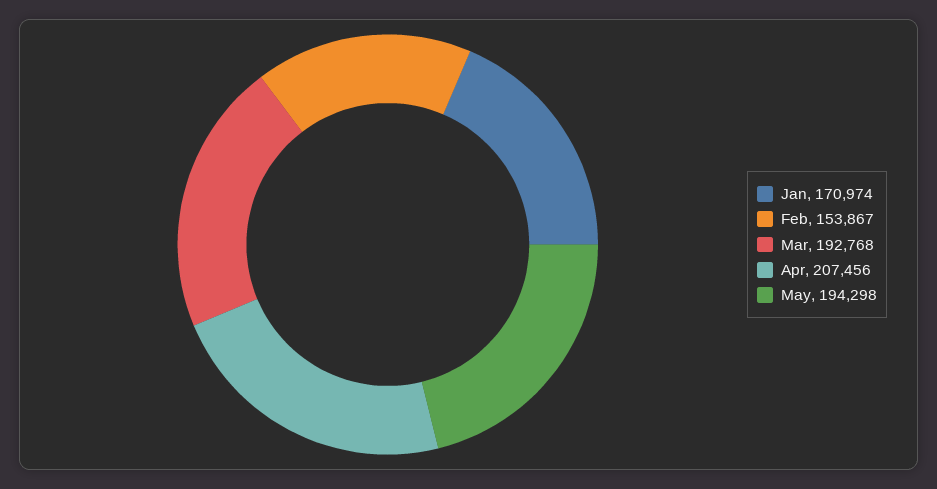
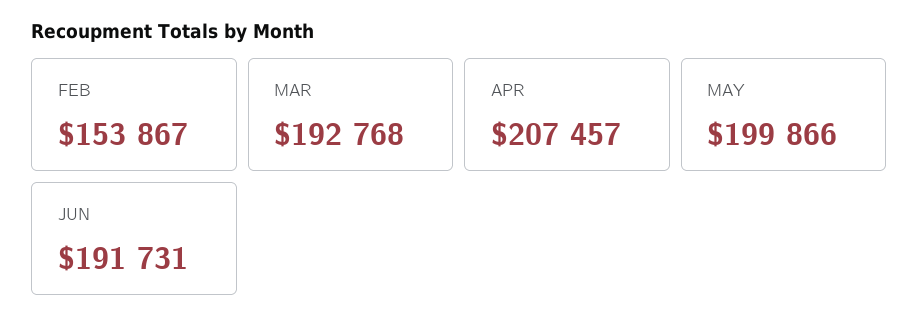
Jan: 170974 -> none
Apr: 207456 -> 207457
May: 194298 -> 199866
JUN: none -> 191731

